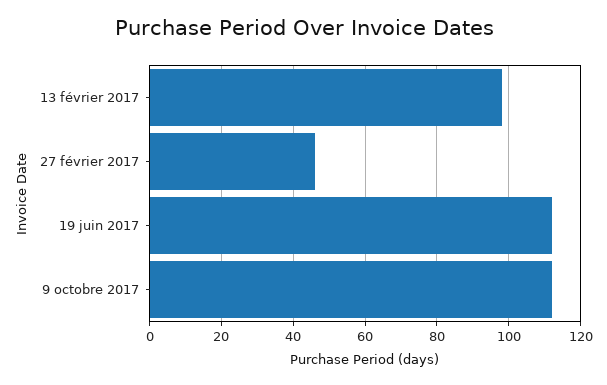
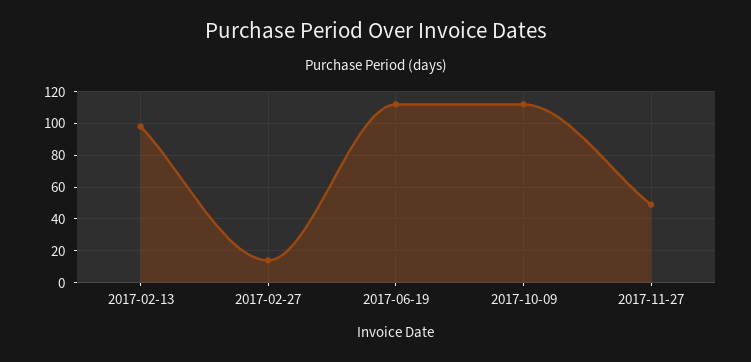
27 février 2017: 45 -> 15
2017-11-27: none -> 50

